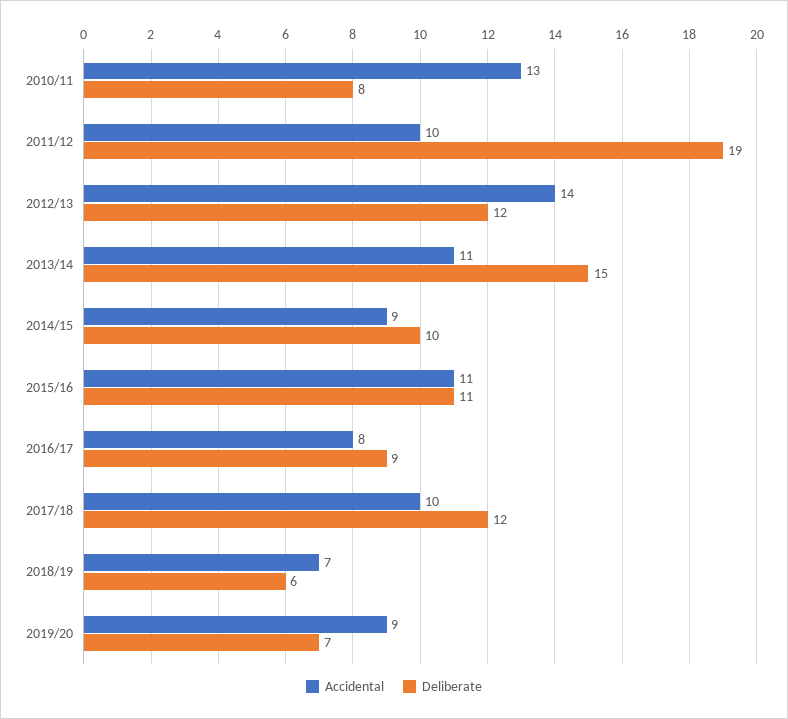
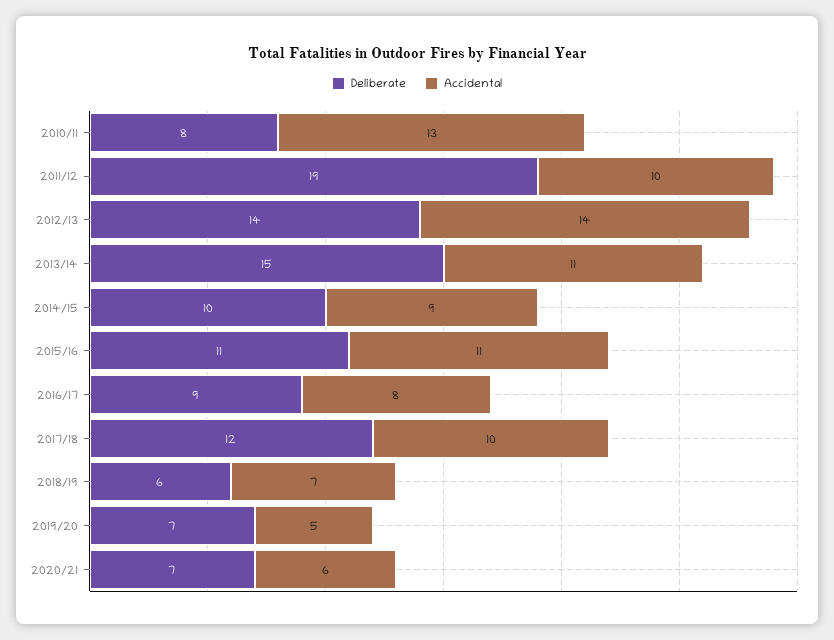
Deliberate, 2012/13: 12 -> 14
Accidental, 2019/20: 9 -> 5
Deliberate, 2020/21: none -> 7
Accidental, 2020/21: none -> 6

